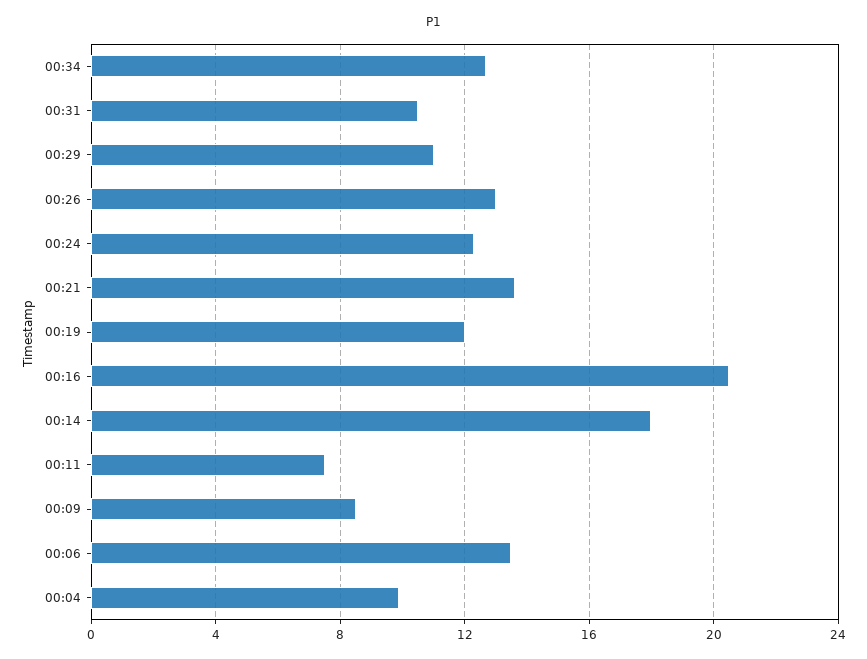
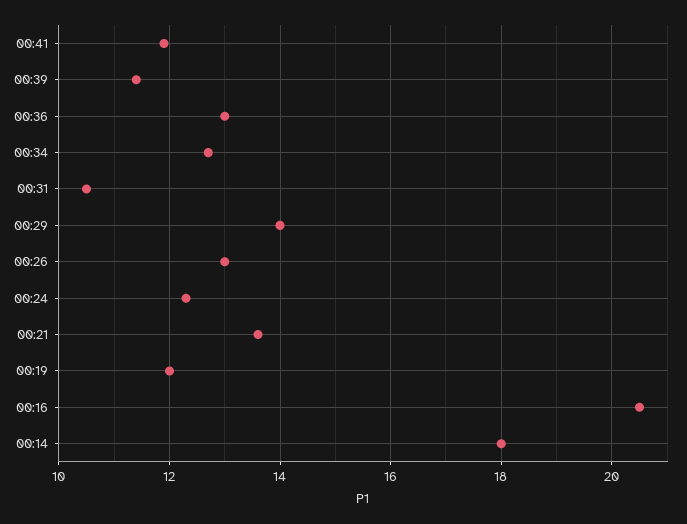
00:29: 11 -> 14
00:11: 7.5 -> none
00:09: 8.5 -> none
00:06: 13.5 -> none
00:04: 10 -> none
00:41: none -> 12
00:39: none -> 11.5
00:36: none -> 13

